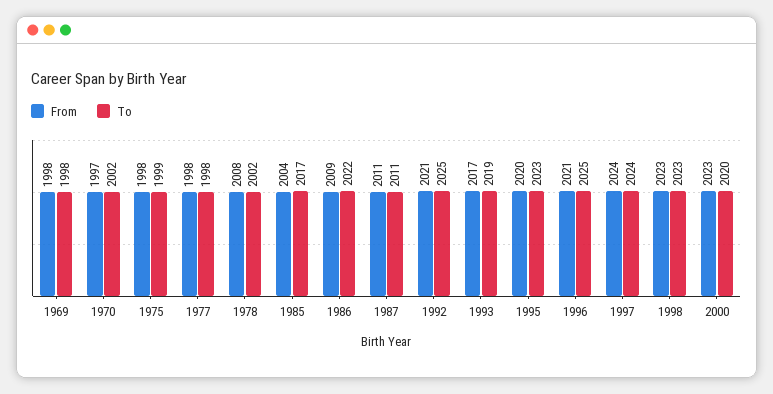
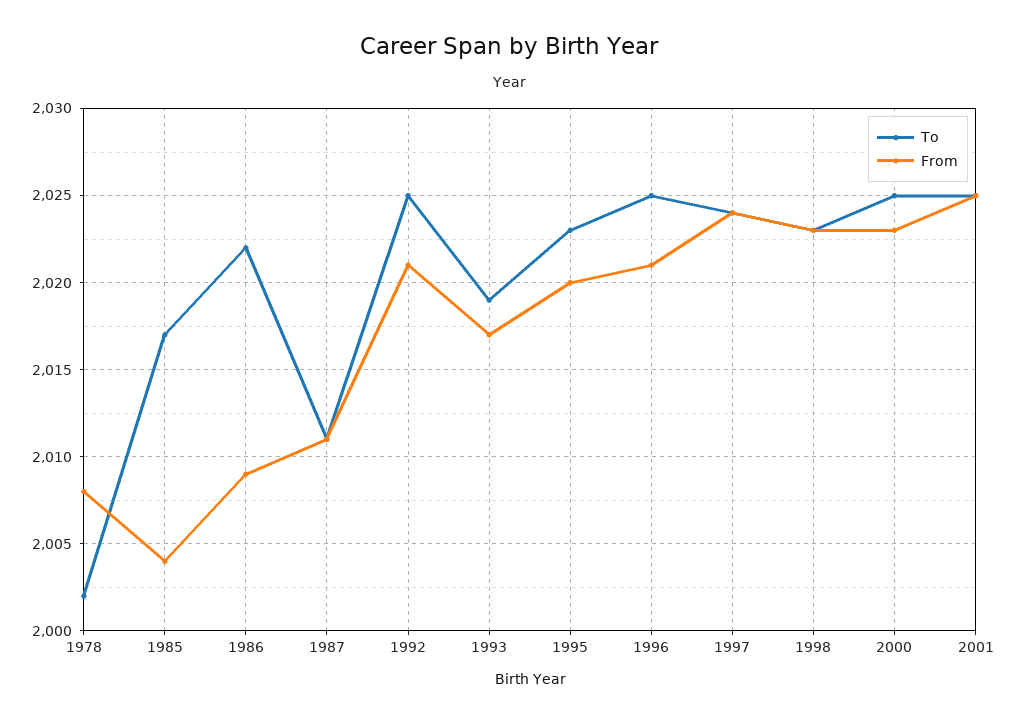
From, 1969: 1998 -> none
To, 1969: 1998 -> none
From, 1970: 1997 -> none
To, 1970: 2002 -> none
From, 1975: 1998 -> none
To, 1975: 1999 -> none
From, 1977: 1998 -> none
To, 1977: 1998 -> none
To, 2000: 2020 -> 2025
To, 2001: none -> 2025
From, 2001: none -> 2025

